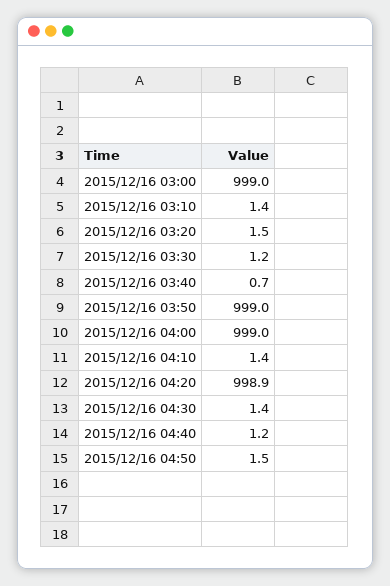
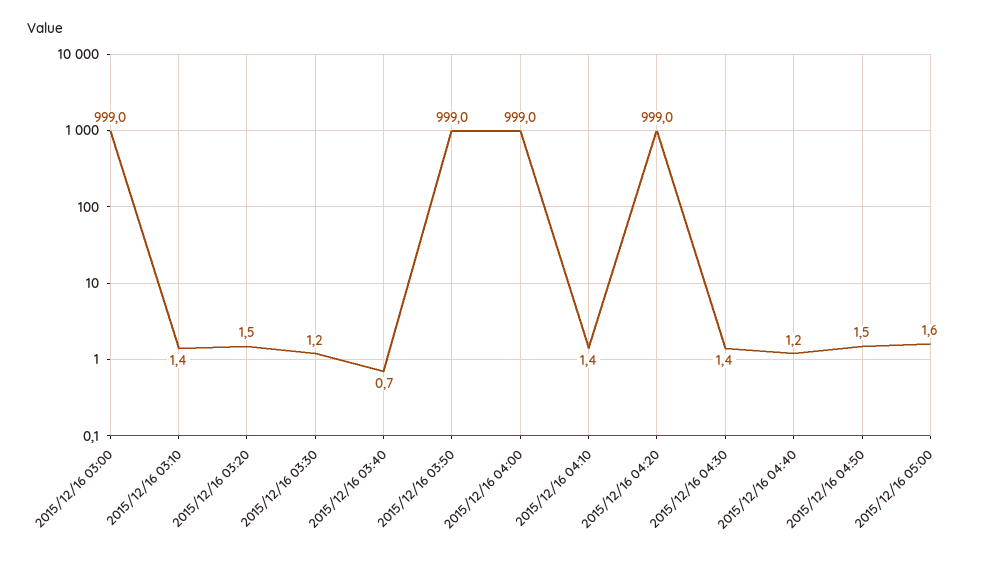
2015/12/16 04:20: 998.9 -> 999
2015/12/16 05:00: none -> 1.6

